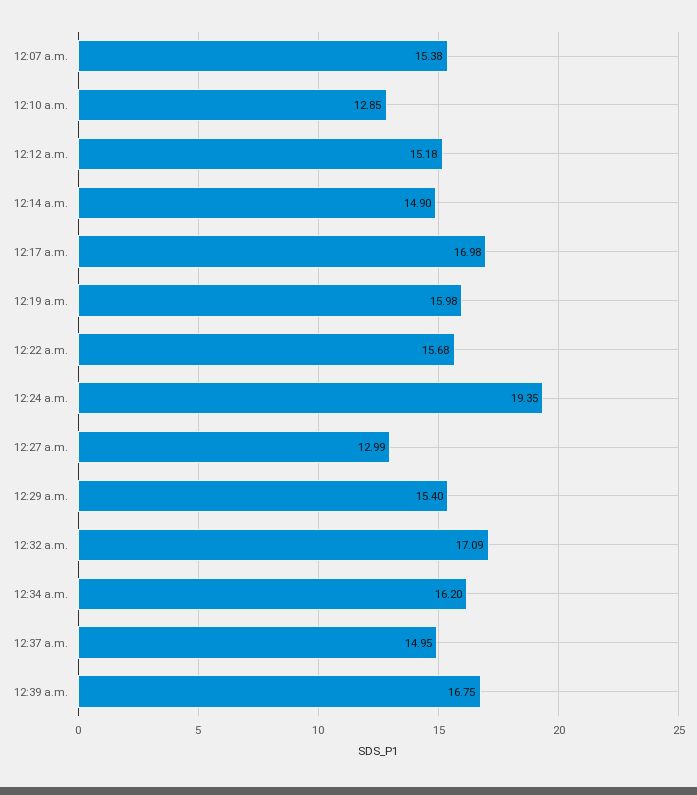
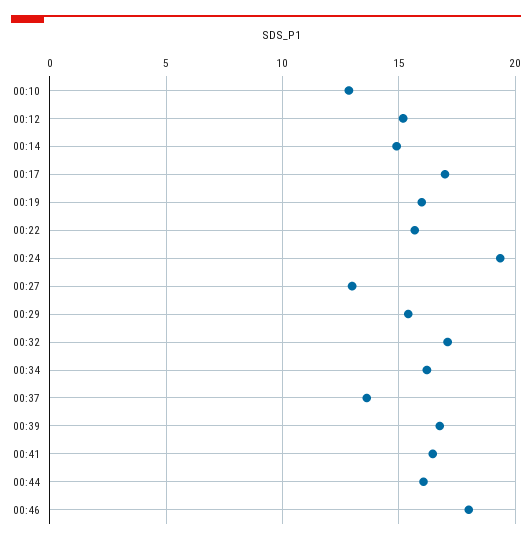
12:07 a.m.: 15.38 -> none
12:37 a.m.: 14.95 -> 13.5
00:41: none -> 16.5
00:44: none -> 16
00:46: none -> 18

